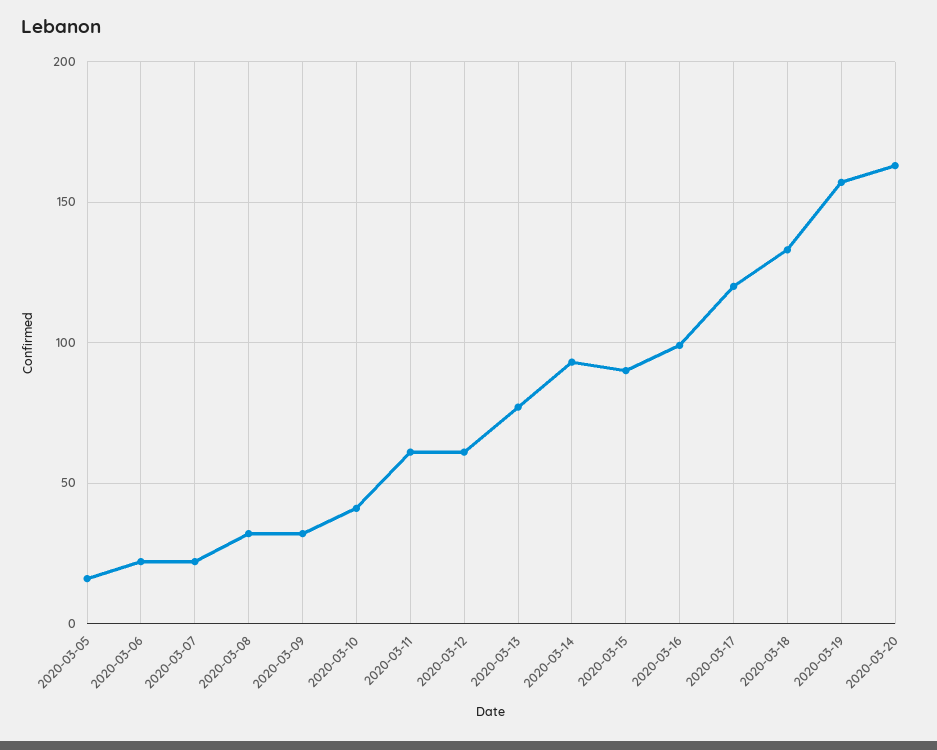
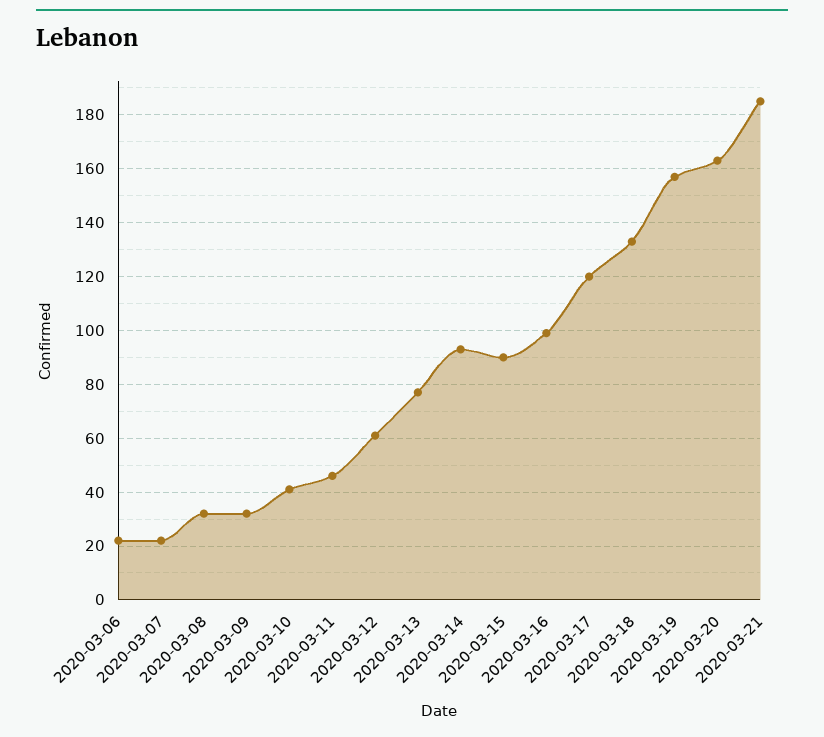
2020-03-05: 15 -> none
2020-03-11: 60 -> 45
2020-03-21: none -> 185

